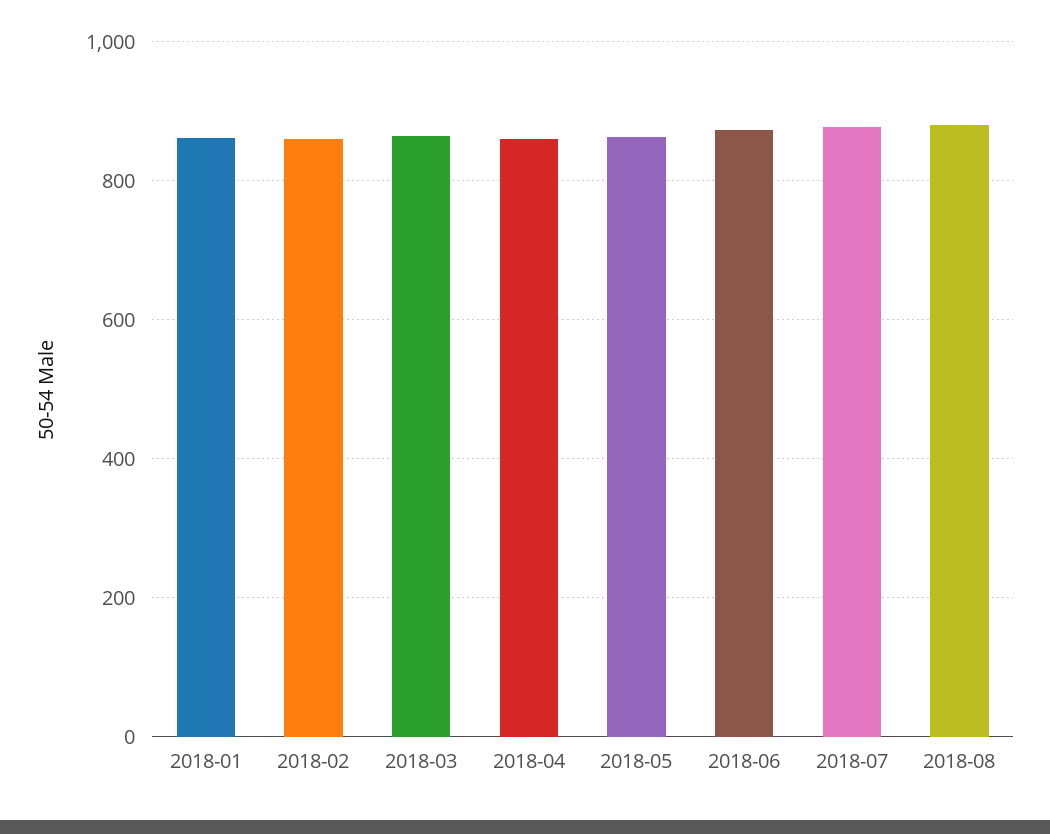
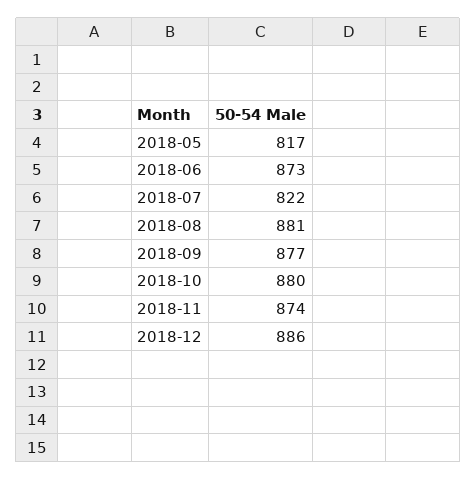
2018-01: 860 -> none
2018-02: 860 -> none
2018-03: 860 -> none
2018-04: 860 -> none
2018-05: 860 -> 817
2018-07: 880 -> 822
2018-09: none -> 877
2018-10: none -> 880
2018-11: none -> 874
2018-12: none -> 886

